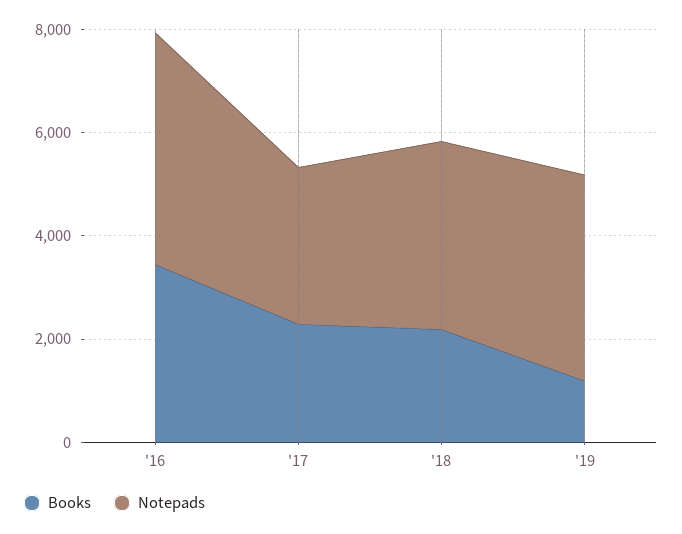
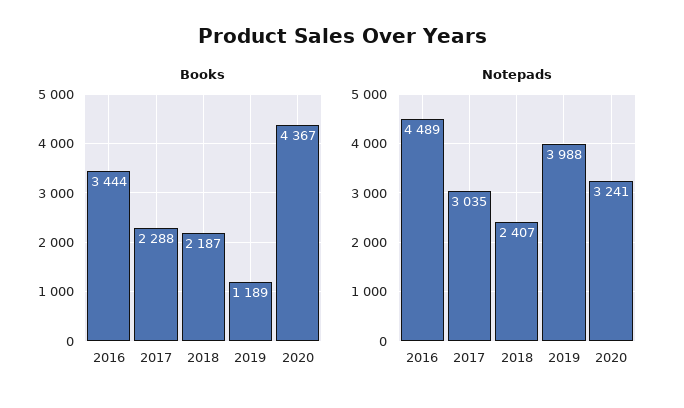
Notepads, '18: 3500 -> 2407
Books, 2020: none -> 4367
Notepads, 2020: none -> 3241

